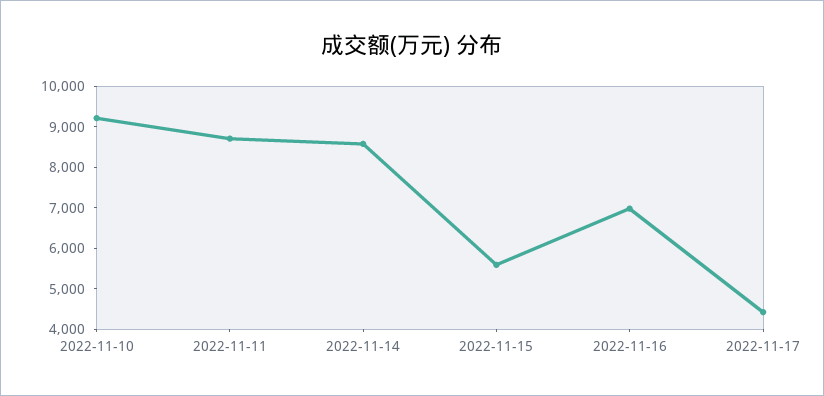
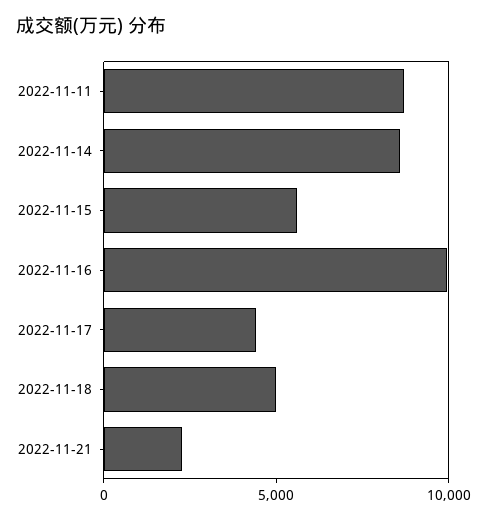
2022-11-10: 9200 -> none
2022-11-16: 7000 -> 10000
2022-11-18: none -> 5000
2022-11-21: none -> 2000

